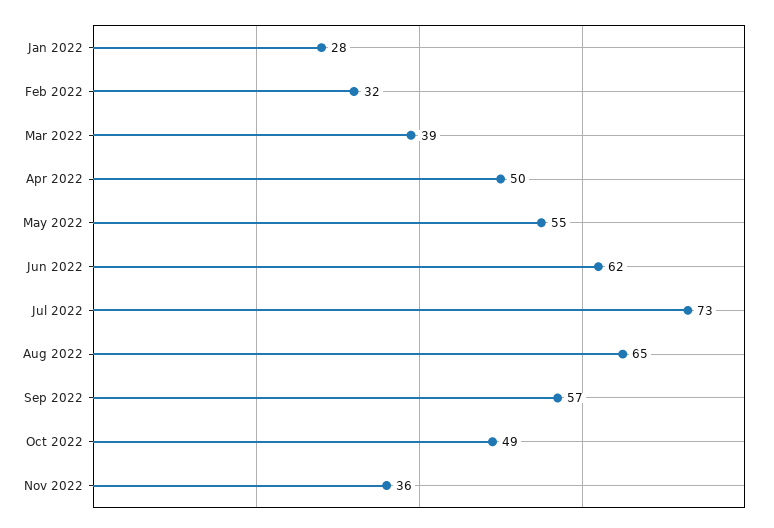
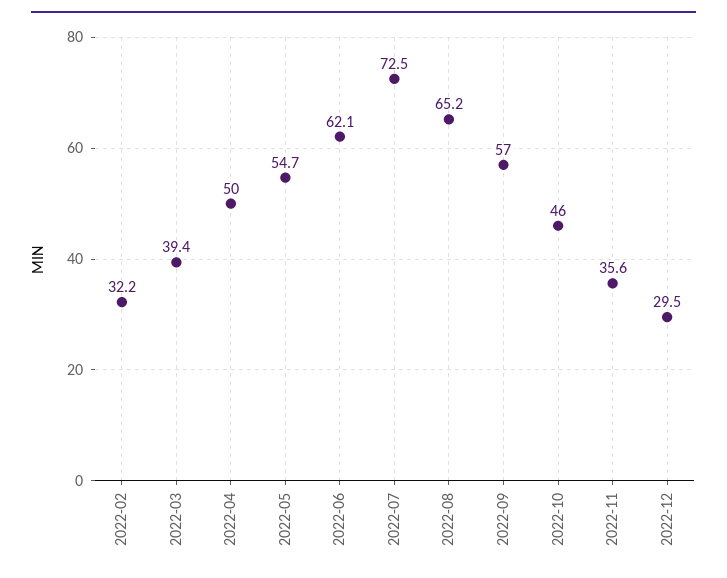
Jan 2022: 28 -> none
Oct 2022: 49 -> 46
2022-12: none -> 29.5

